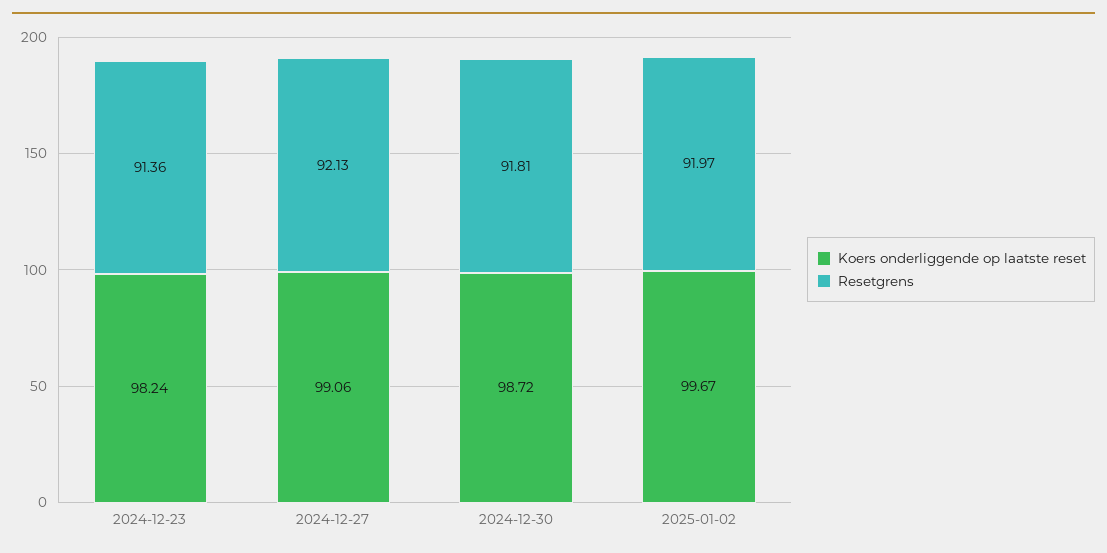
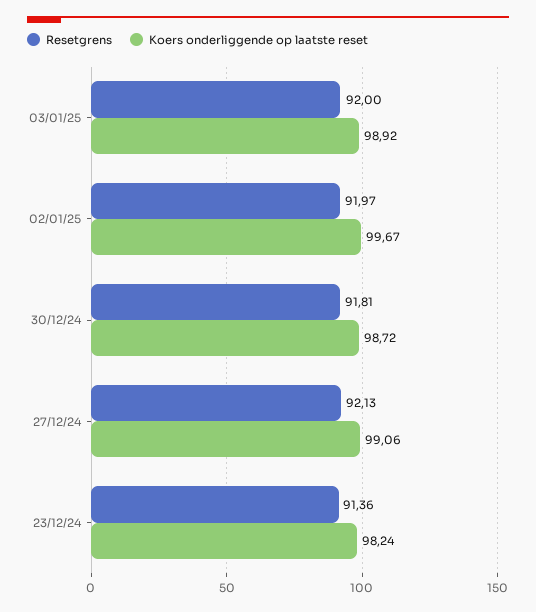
Resetgrens, 03/01/25: none -> 92
Koers onderliggende op laatste reset, 03/01/25: none -> 98.92

